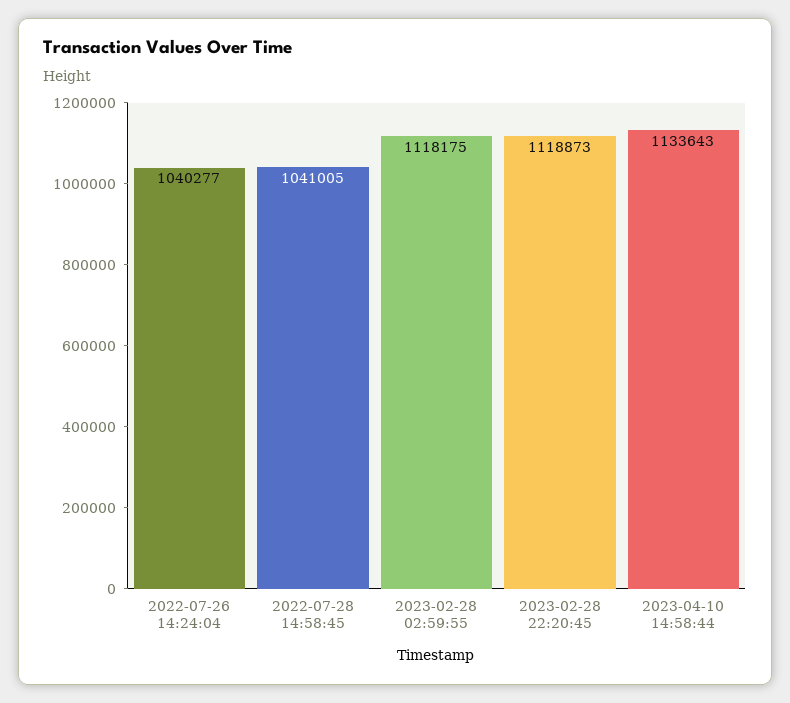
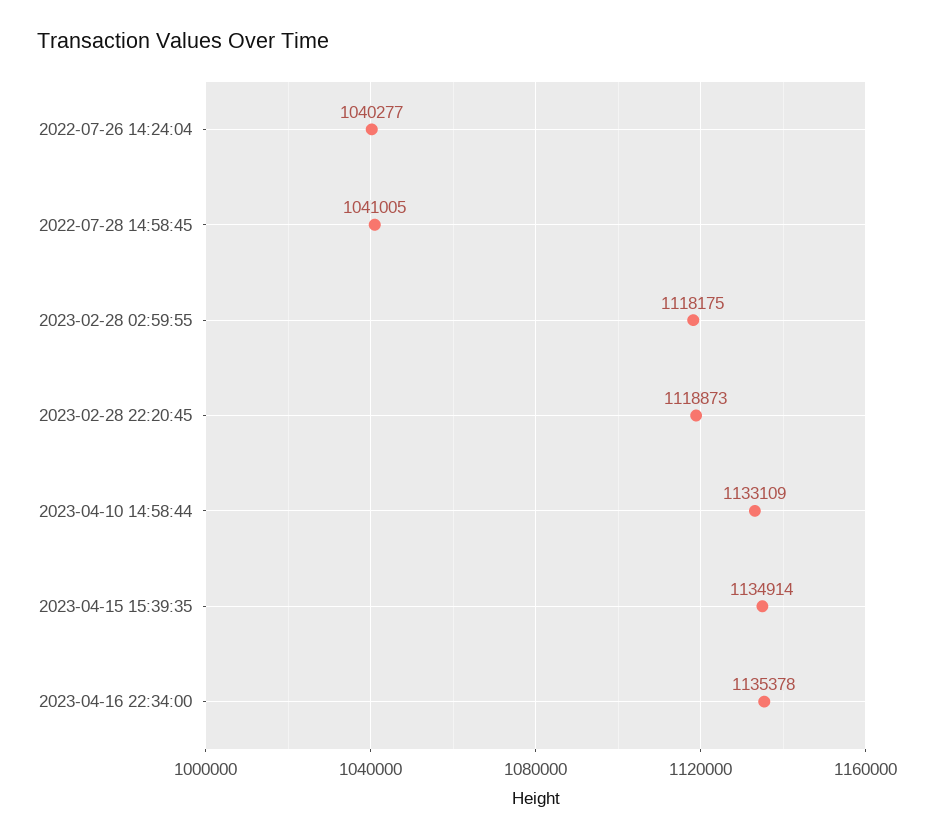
2023-04-10 14:58:44: 1133643 -> 1133109
2023-04-15 15:39:35: none -> 1134914
2023-04-16 22:34:00: none -> 1135378

